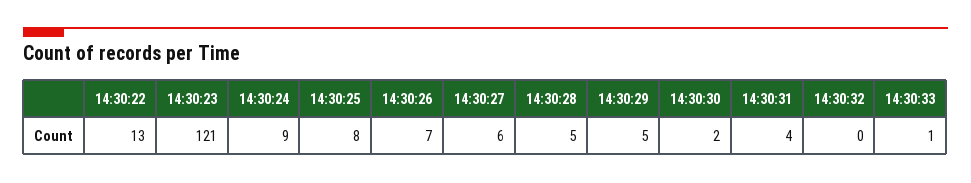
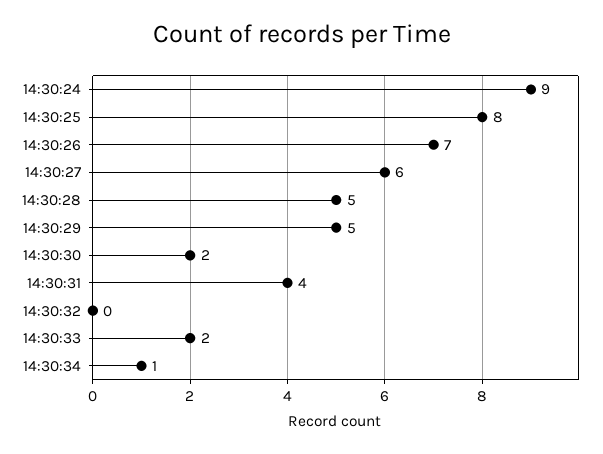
14:30:22: 13 -> none
14:30:23: 121 -> none
14:30:33: 1 -> 2
14:30:34: none -> 1

